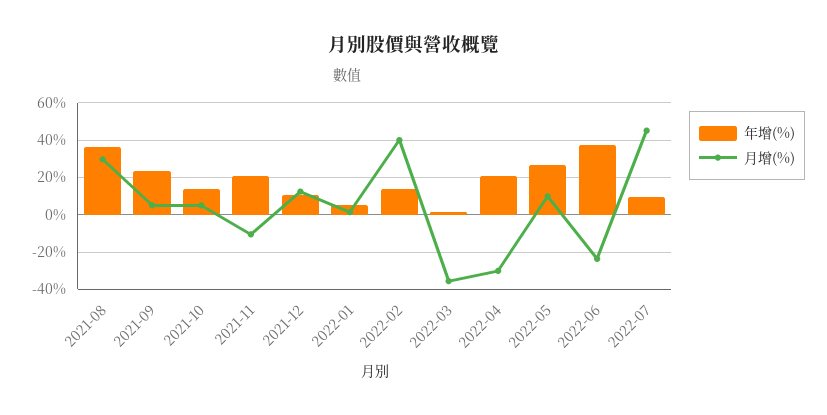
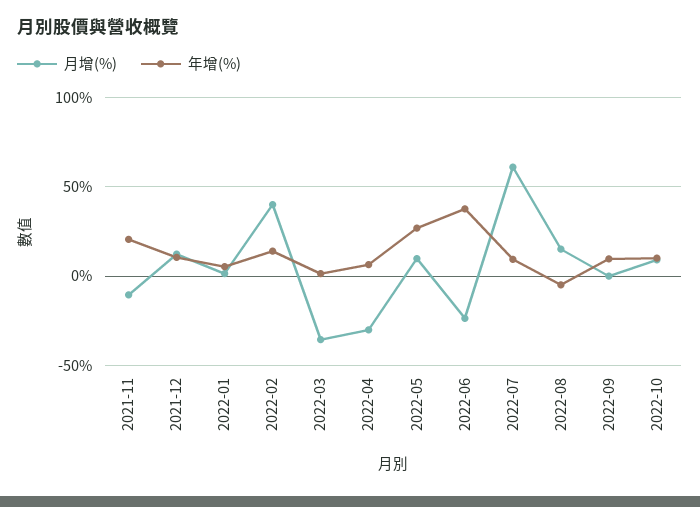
年增(%), 2021-08: 35 -> none
月增(%), 2021-08: 30 -> none
年增(%), 2021-09: 25 -> none
月增(%), 2021-09: 5 -> none
年增(%), 2021-10: 15 -> none
月增(%), 2021-10: 5 -> none
年增(%), 2022-04: 20 -> 5
月增(%), 2022-07: 45 -> 60
月增(%), 2022-08: none -> 15
年增(%), 2022-08: none -> -5
月增(%), 2022-09: none -> 0
年增(%), 2022-09: none -> 10
月增(%), 2022-10: none -> 10
年增(%), 2022-10: none -> 10

